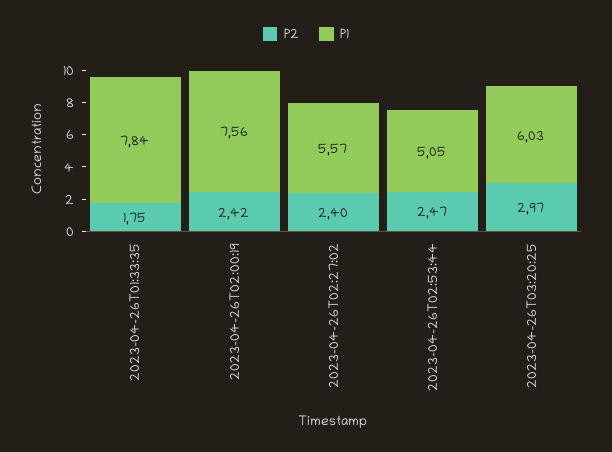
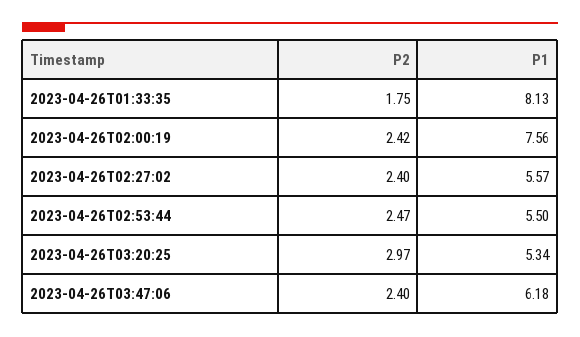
P1, 2023-04-26T01:33:35: 7.84 -> 8.13
P1, 2023-04-26T02:53:44: 5.05 -> 5.5
P1, 2023-04-26T03:20:25: 6.03 -> 5.34
P2, 2023-04-26T03:47:06: none -> 2.4
P1, 2023-04-26T03:47:06: none -> 6.18

